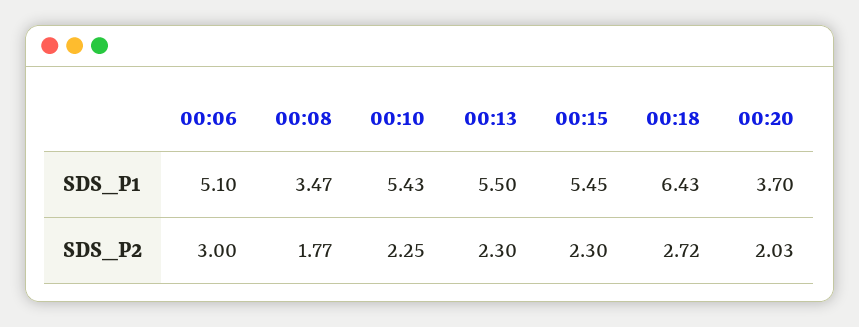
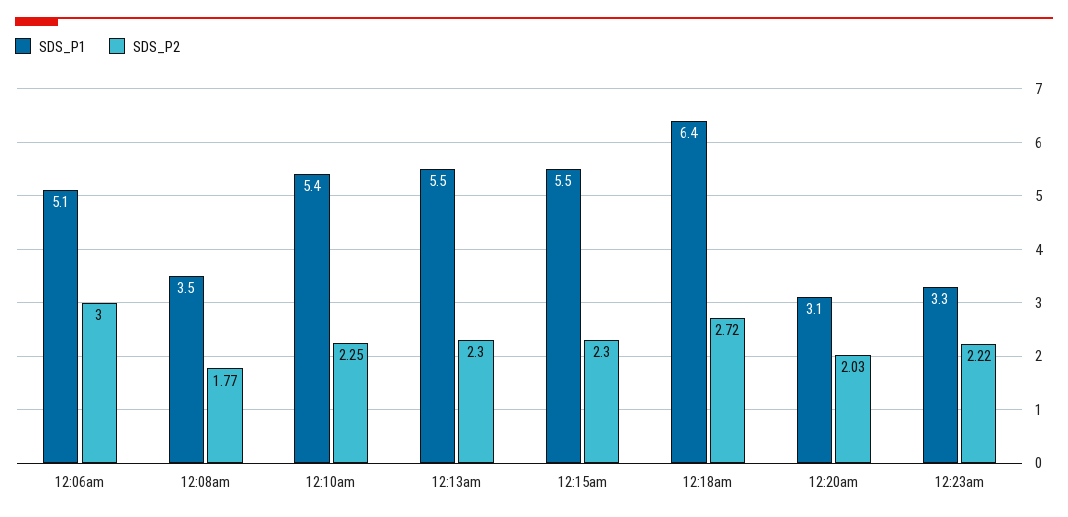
SDS_P1, 00:20: 3.7 -> 3.1
SDS_P1, 12:23am: none -> 3.3
SDS_P2, 12:23am: none -> 2.22

